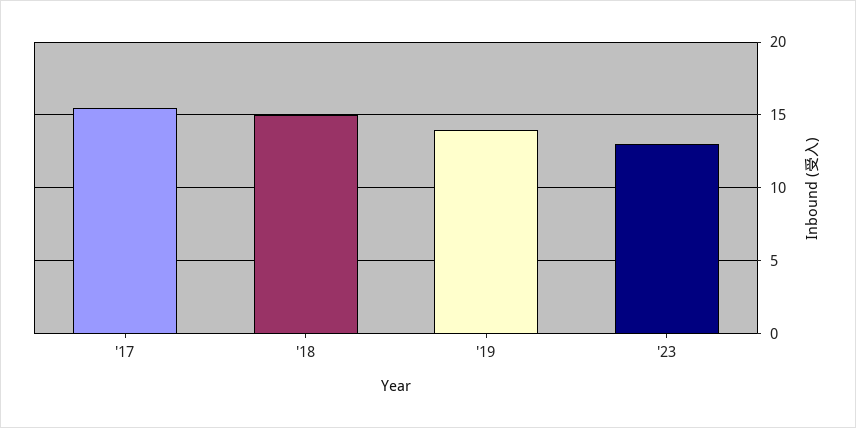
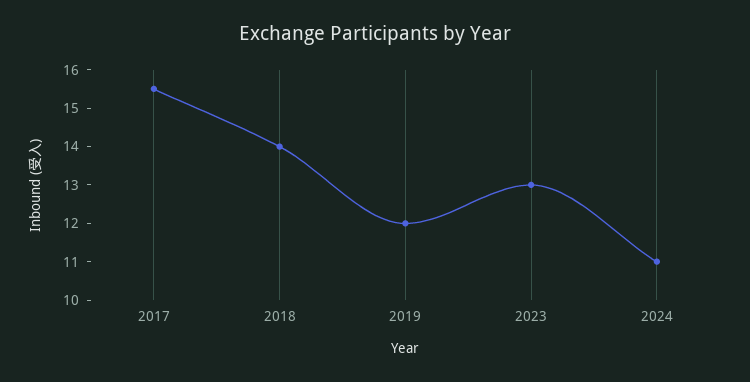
'18: 15 -> 14
'19: 14 -> 12
2024: none -> 11

